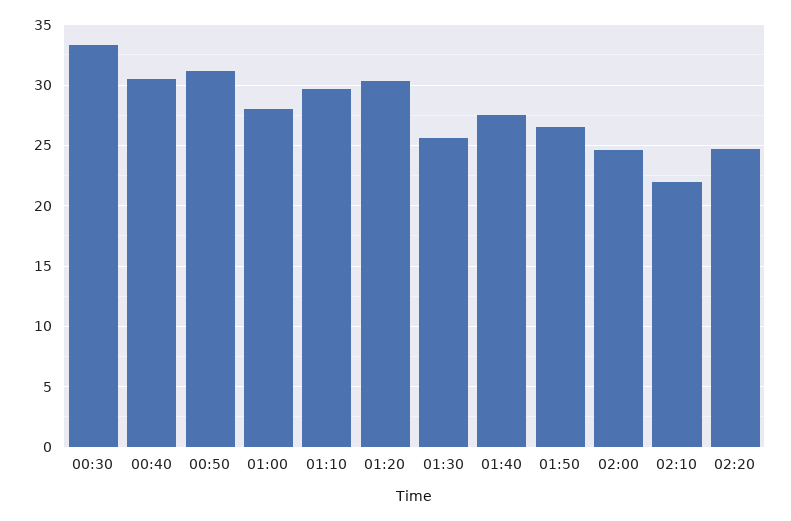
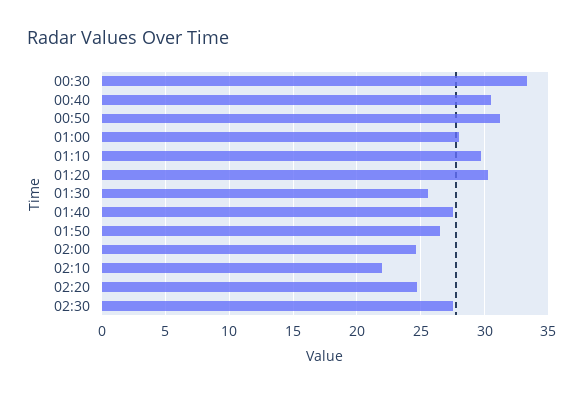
02:30: none -> 27.5

